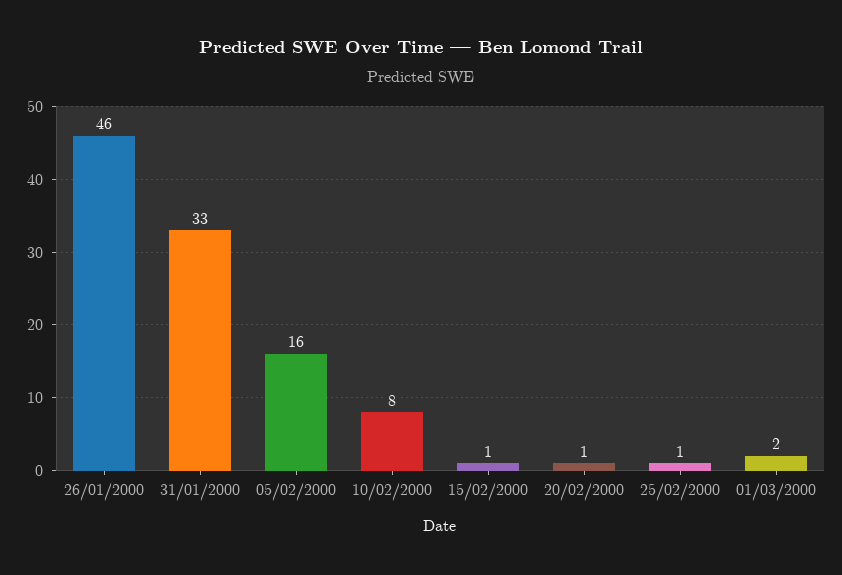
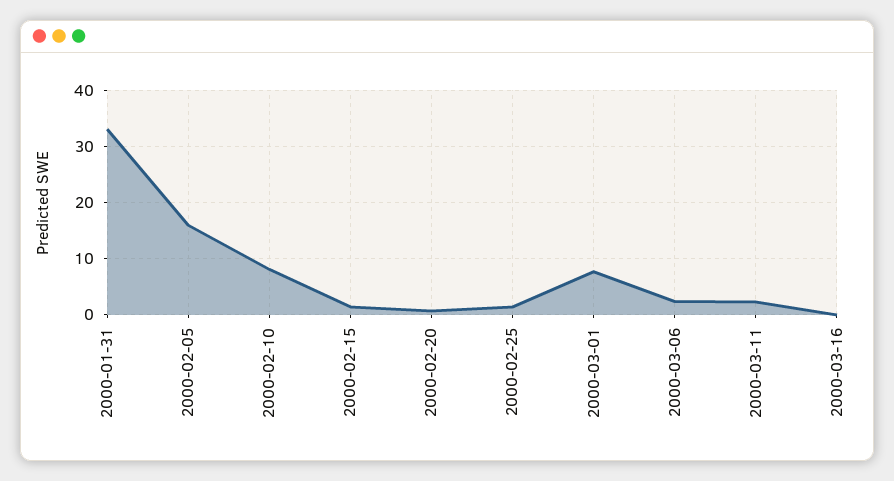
26/01/2000: 46 -> none
01/03/2000: 2 -> 8
2000-03-06: none -> 2
2000-03-11: none -> 2
2000-03-16: none -> 0

